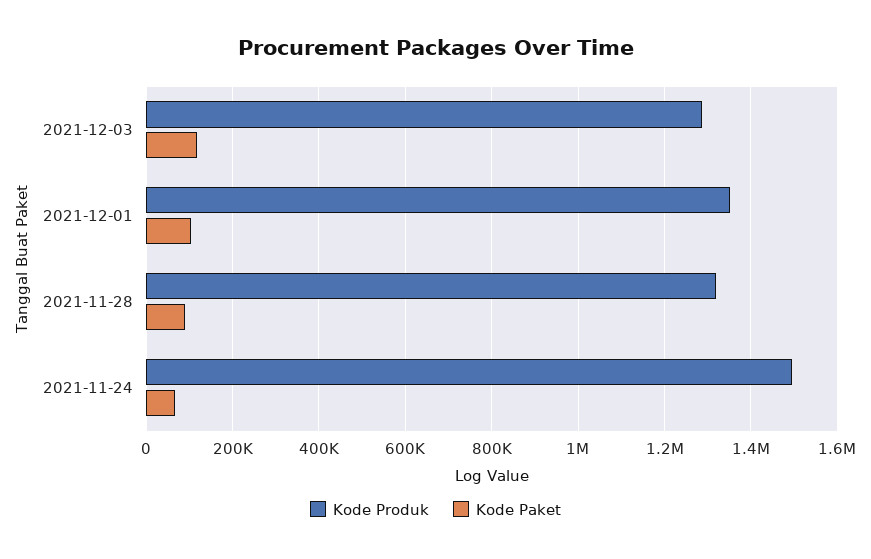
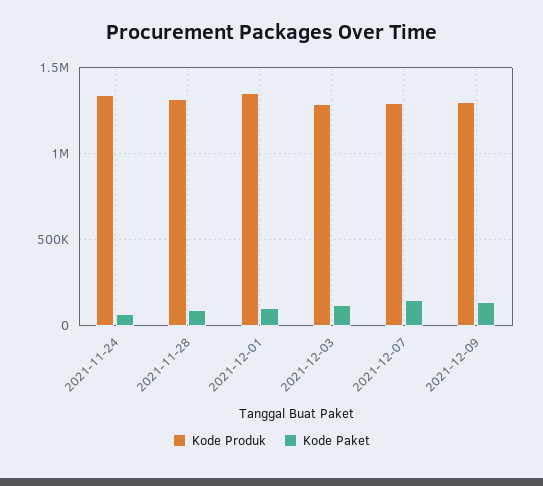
Kode Produk, 2021-11-24: 1500000 -> 1350000
Kode Produk, 2021-12-07: none -> 1300000
Kode Paket, 2021-12-07: none -> 150000
Kode Produk, 2021-12-09: none -> 1300000
Kode Paket, 2021-12-09: none -> 150000

